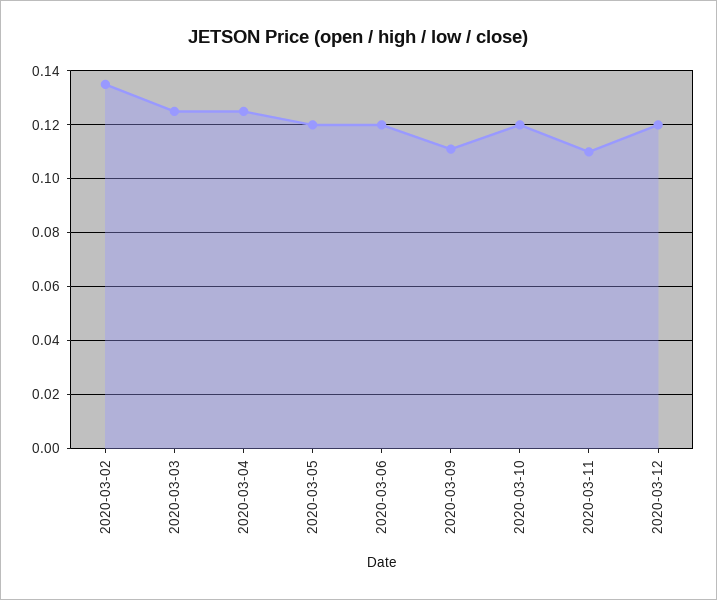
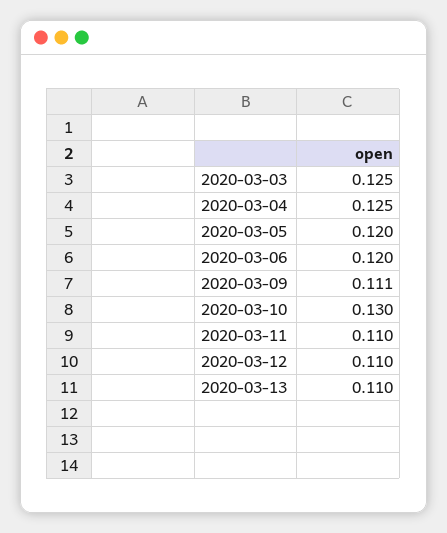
2020-03-02: 0.135 -> none
2020-03-10: 0.12 -> 0.13
2020-03-12: 0.12 -> 0.11
2020-03-13: none -> 0.11

